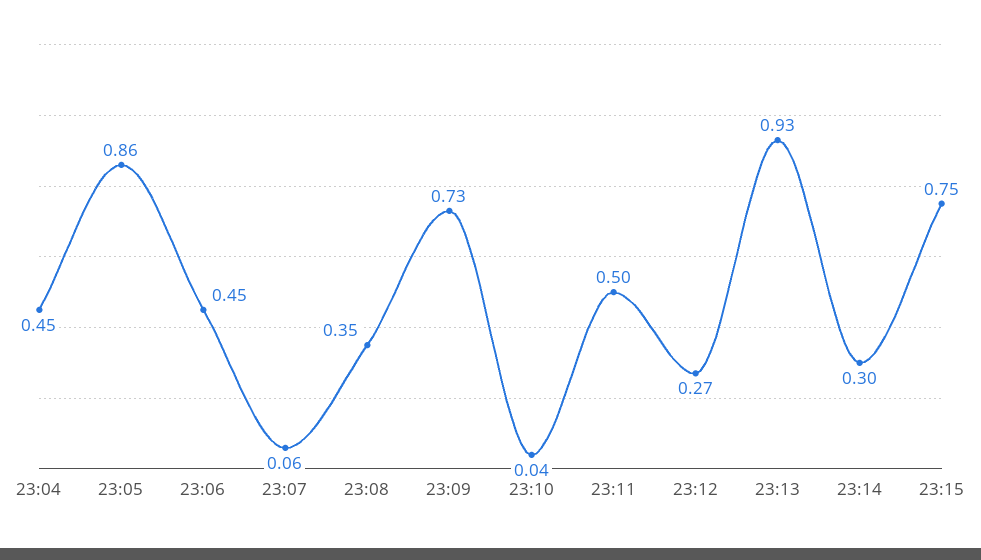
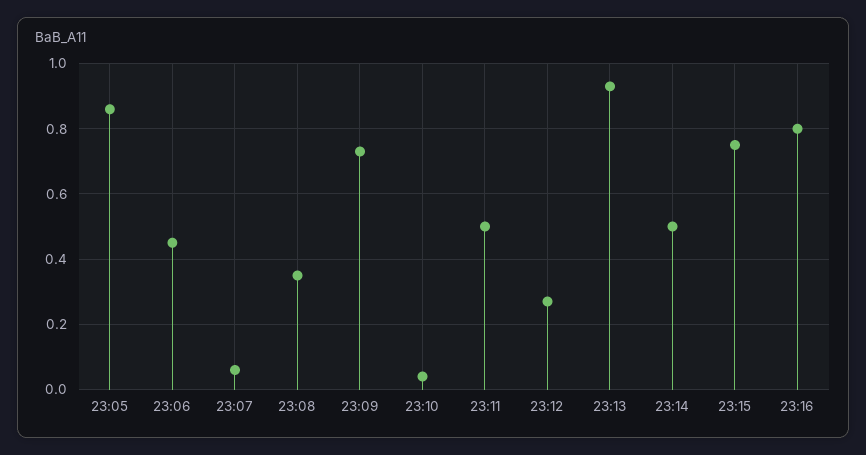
23:04: 0.45 -> none
23:14: 0.3 -> 0.5
23:16: none -> 0.8

